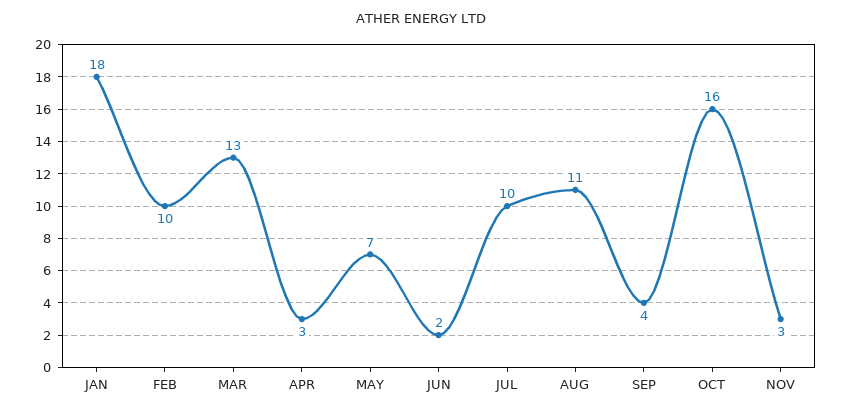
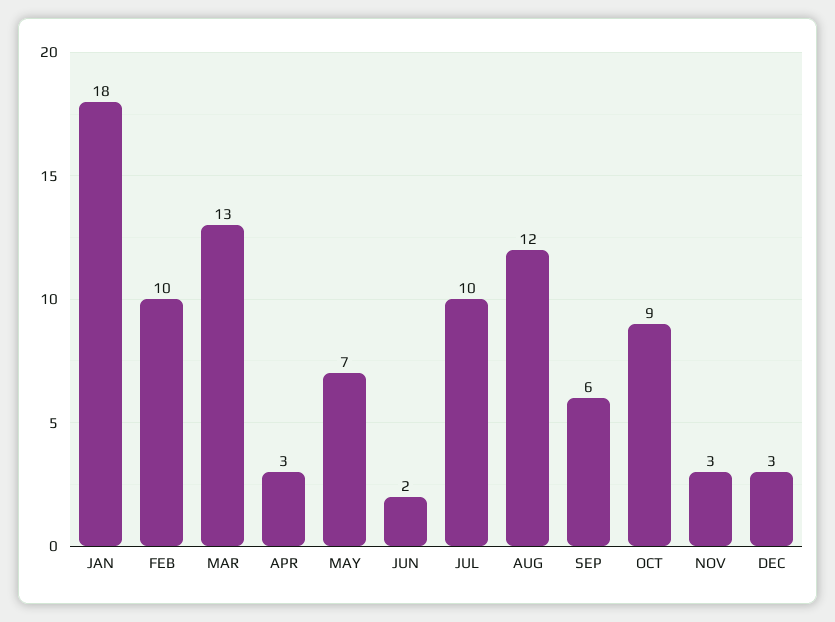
AUG: 11 -> 12
SEP: 4 -> 6
OCT: 16 -> 9
DEC: none -> 3

